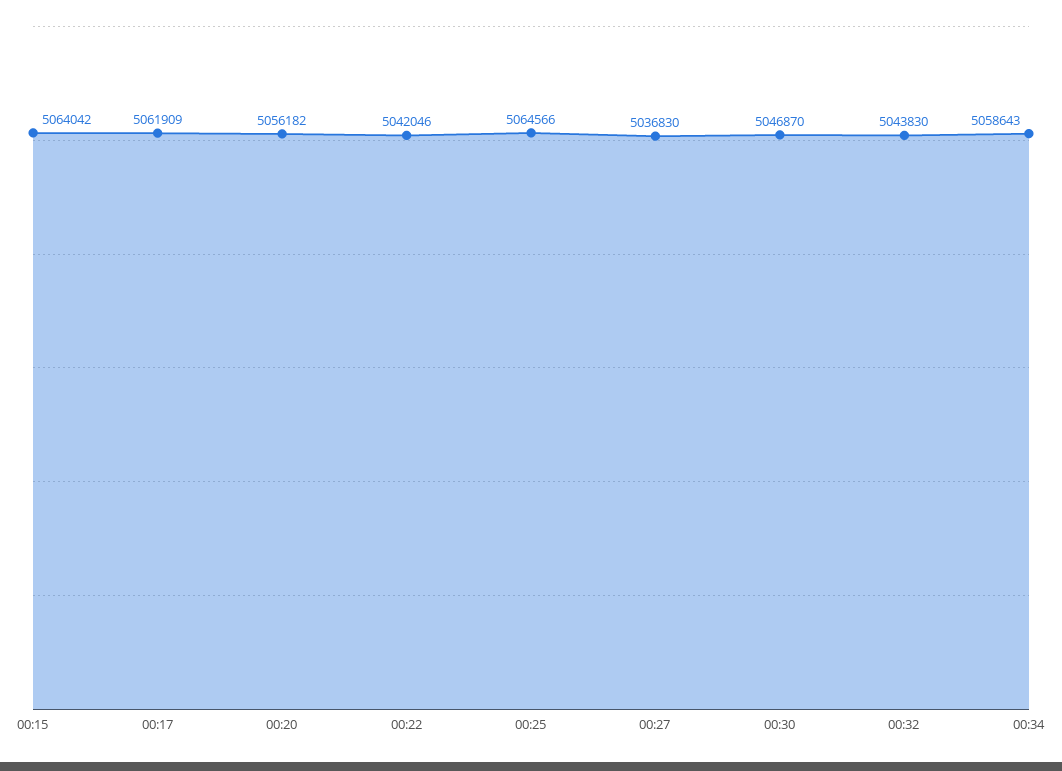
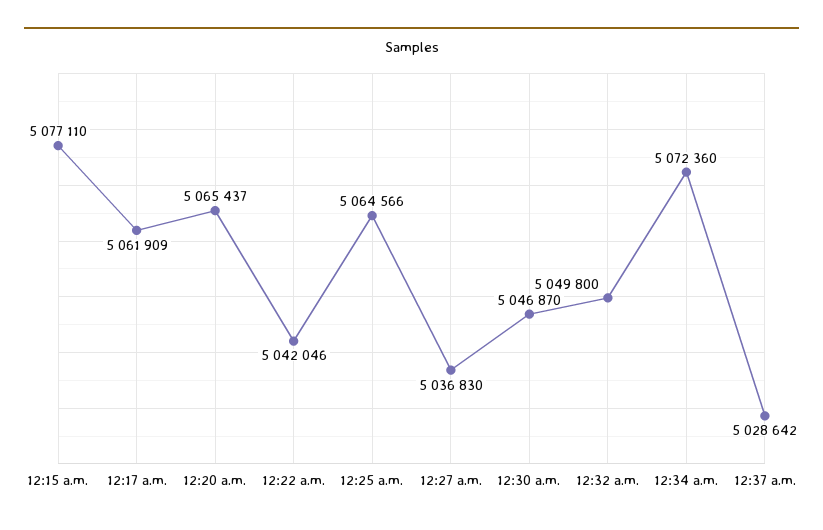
00:15: 5064042 -> 5077110
00:20: 5056182 -> 5065437
00:32: 5043830 -> 5049800
00:34: 5058643 -> 5072360
12:37 a.m.: none -> 5028642

